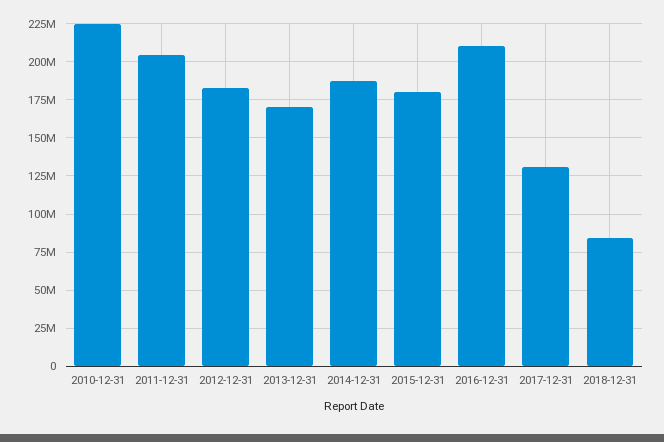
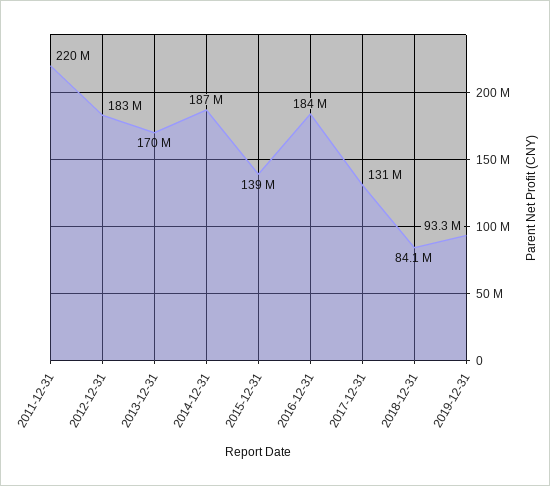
2010-12-31: 225000000 -> none
2011-12-31: 205000000 -> 220000000
2015-12-31: 180000000 -> 139000000
2016-12-31: 210000000 -> 184000000
2019-12-31: none -> 93300000

